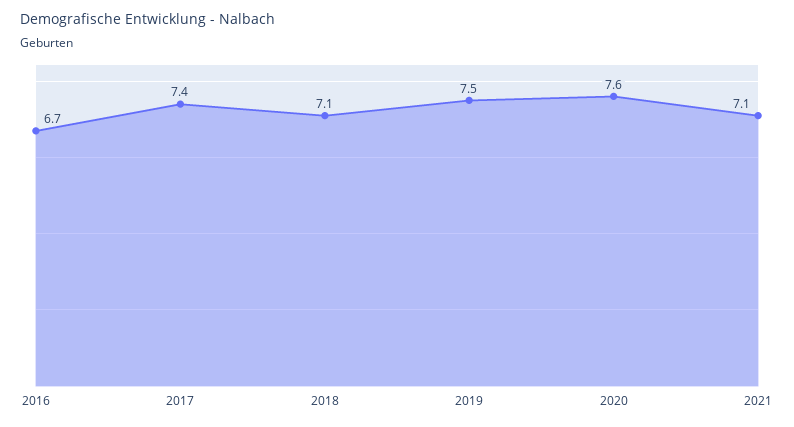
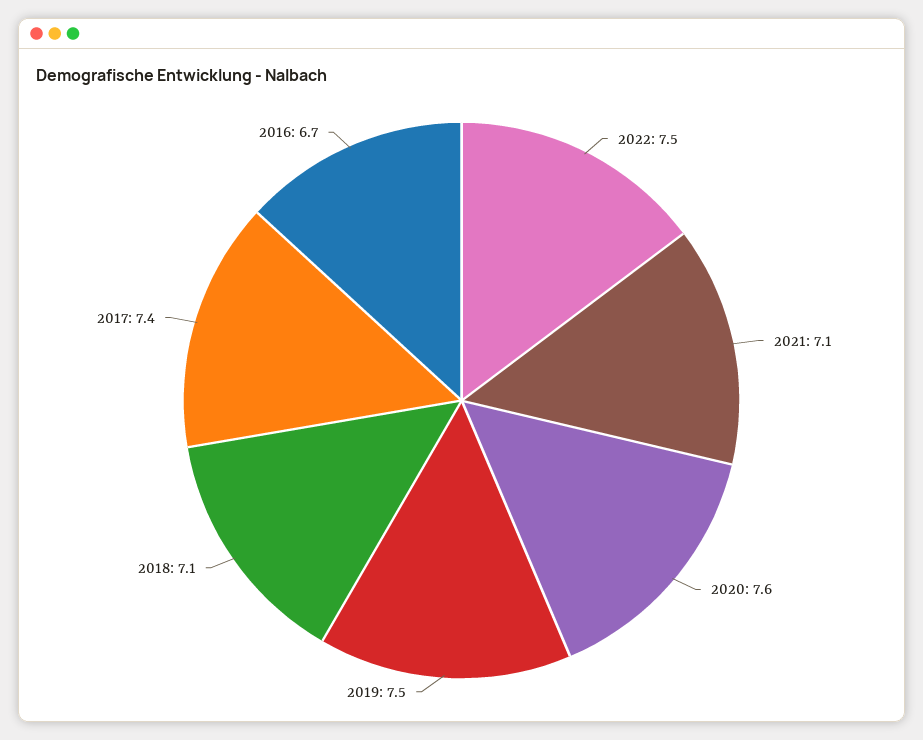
2022: none -> 7.5

